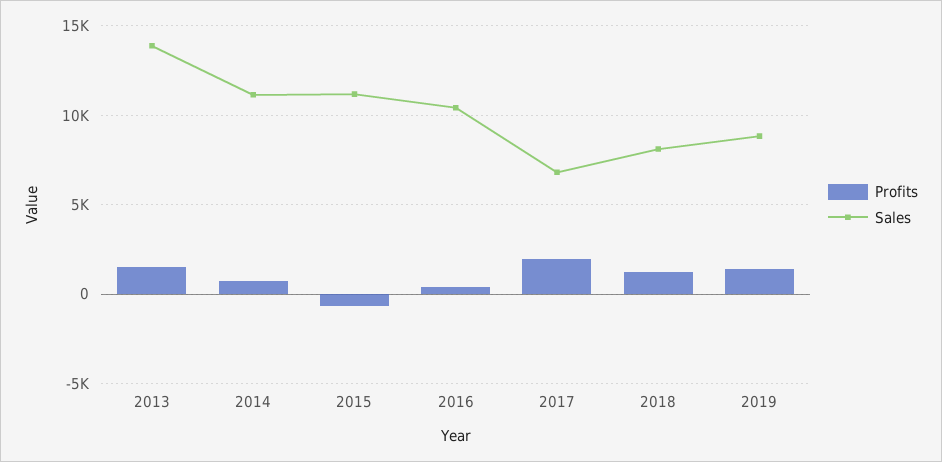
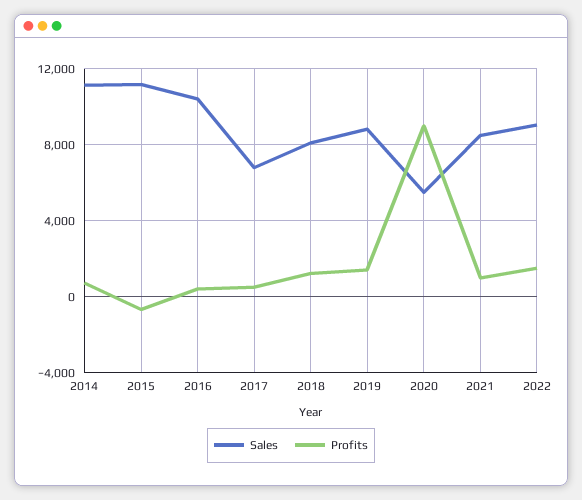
Profits, 2013: 1500 -> none
Sales, 2013: 14000 -> none
Profits, 2017: 2000 -> 500
Sales, 2020: none -> 5500
Profits, 2020: none -> 9000
Sales, 2021: none -> 8500
Profits, 2021: none -> 1000
Sales, 2022: none -> 9000
Profits, 2022: none -> 1500

